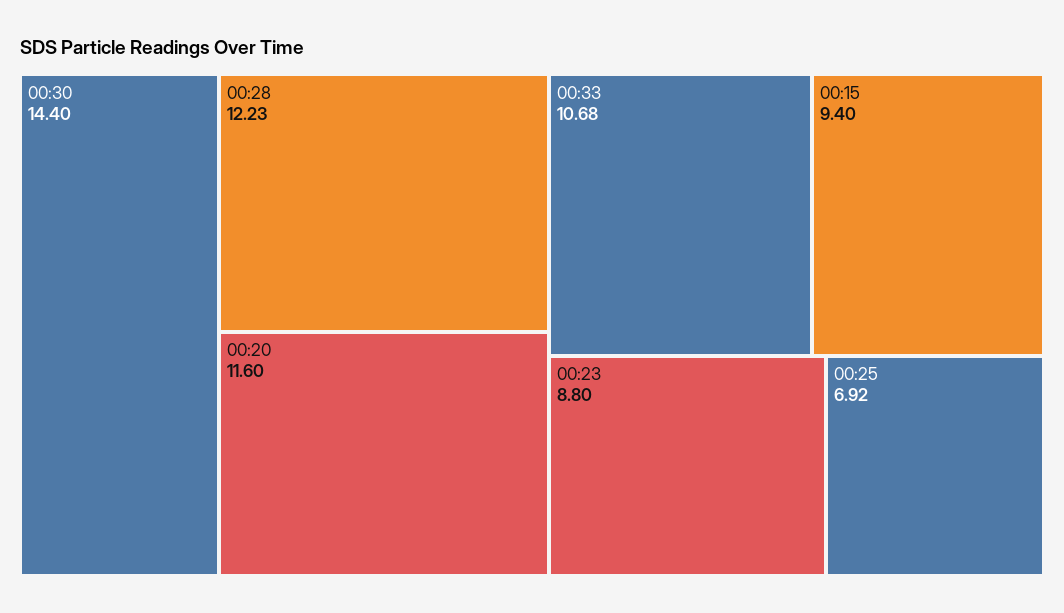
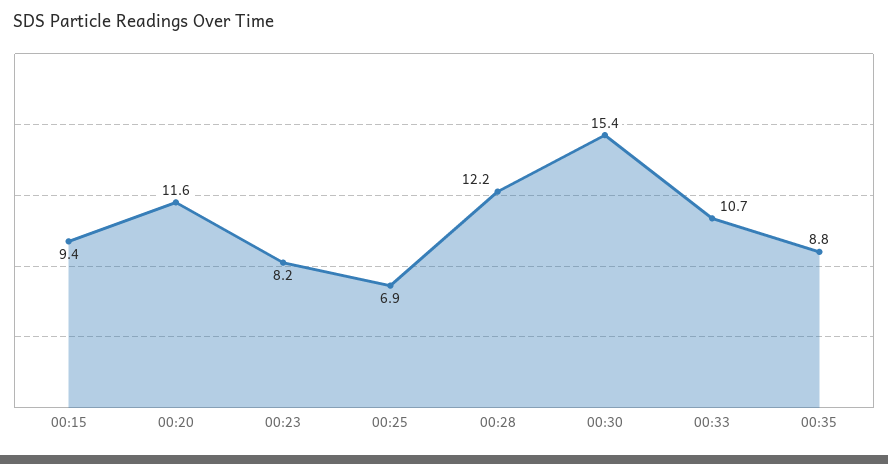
00:30: 14.4 -> 15.4
00:23: 8.8 -> 8.2
00:35: none -> 8.8

